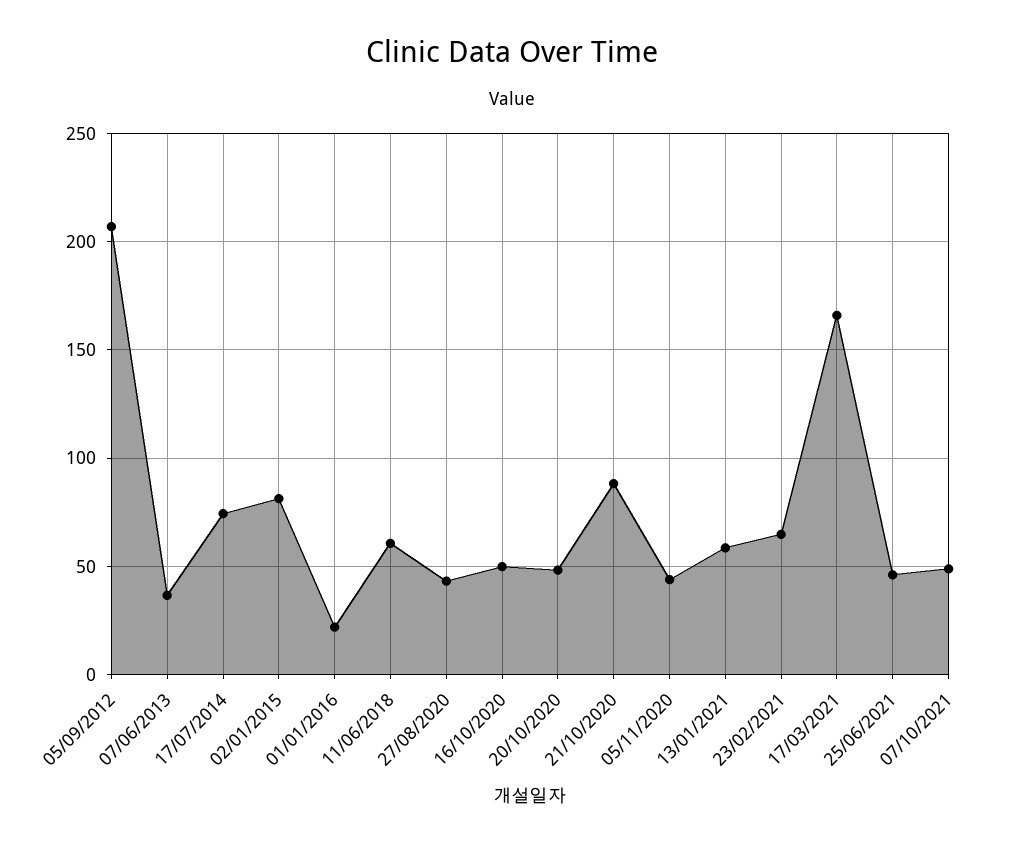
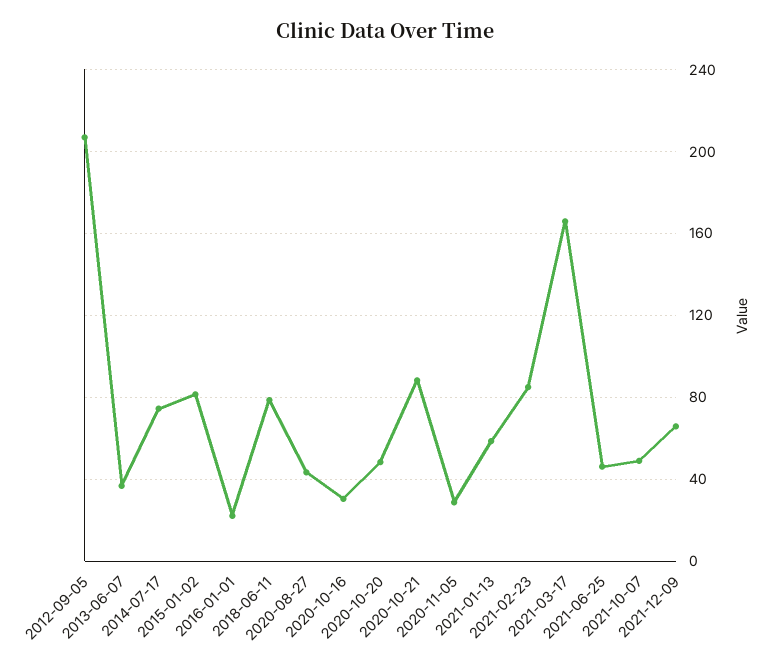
11/06/2018: 60 -> 80
16/10/2020: 50 -> 30
05/11/2020: 45 -> 30
23/02/2021: 65 -> 85
2021-12-09: none -> 65

